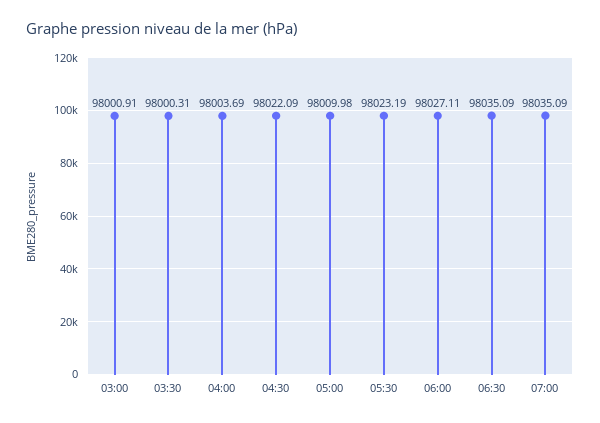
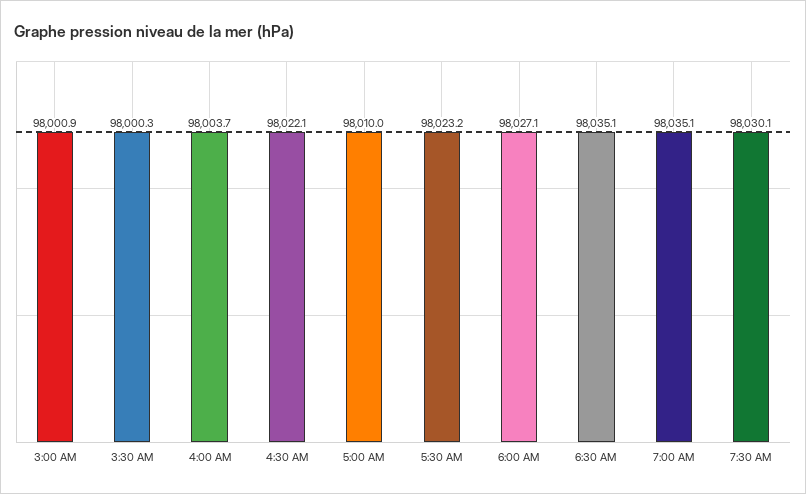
7:30 AM: none -> 98030.1

